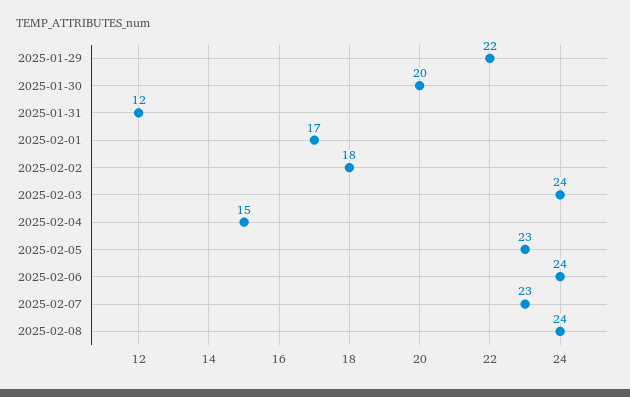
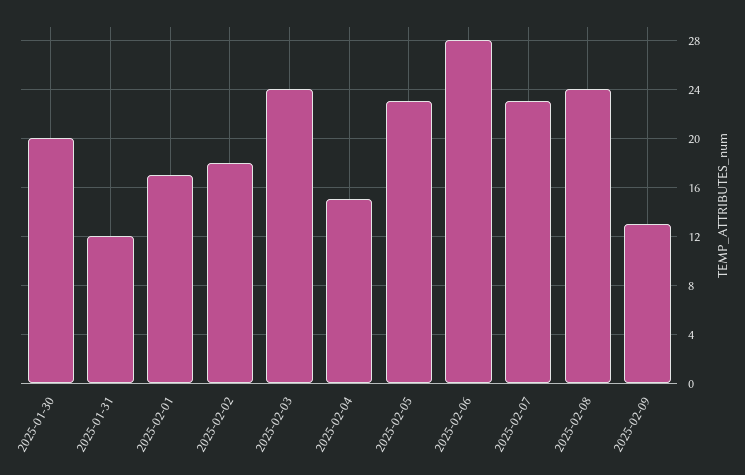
2025-01-29: 22 -> none
2025-02-06: 24 -> 28
2025-02-09: none -> 13

